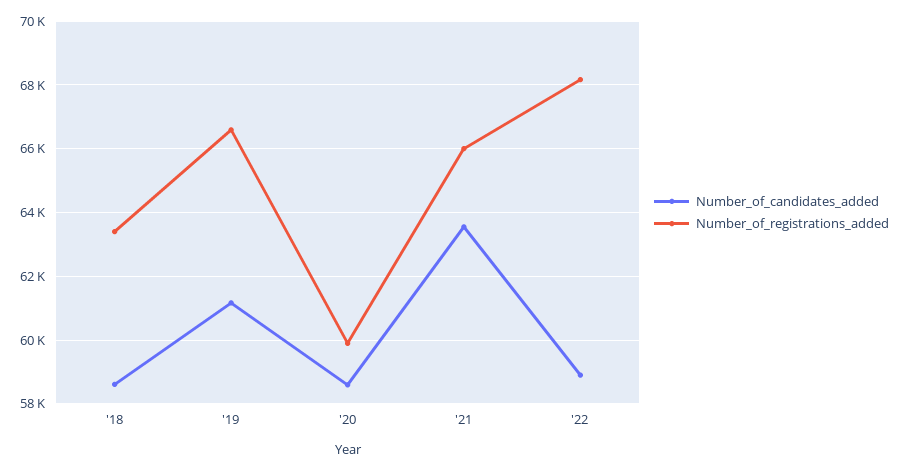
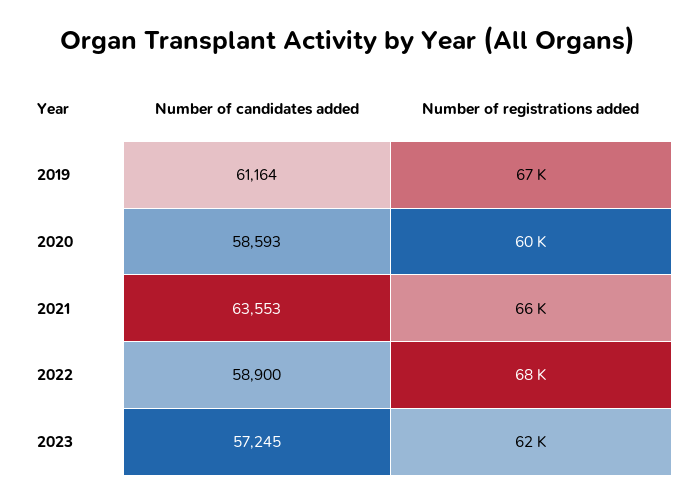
Number_of_candidates_added, '18: 58600 -> none
Number_of_registrations_added, '18: 63400 -> none
Number_of_candidates_added, 2023: none -> 57245
Number_of_registrations_added, 2023: none -> 62000

